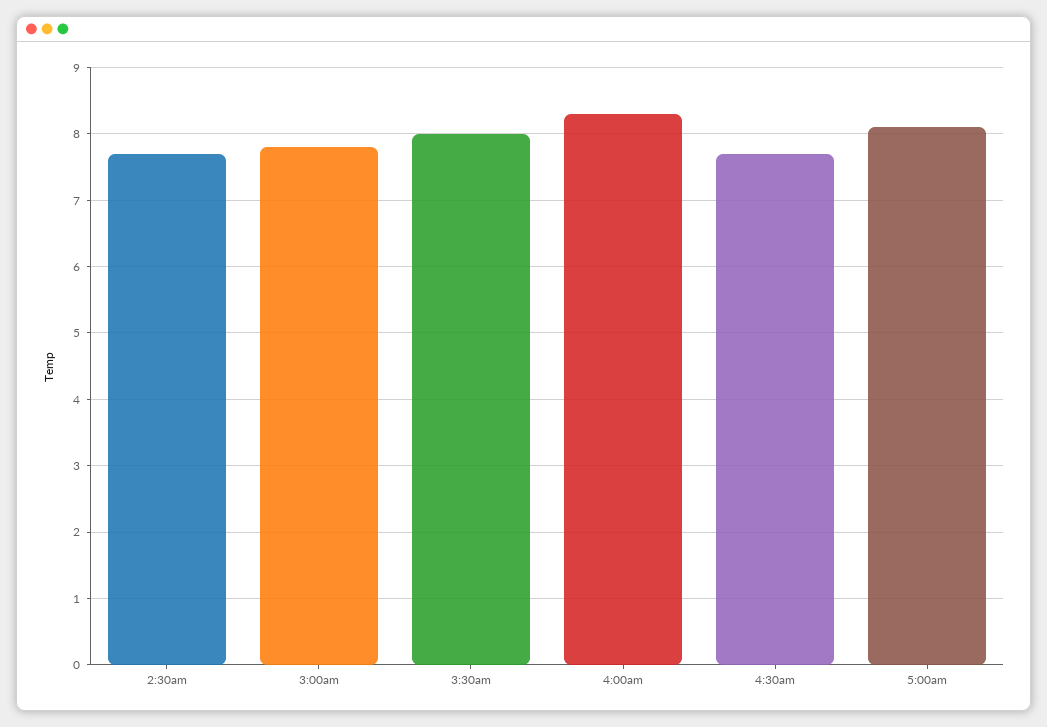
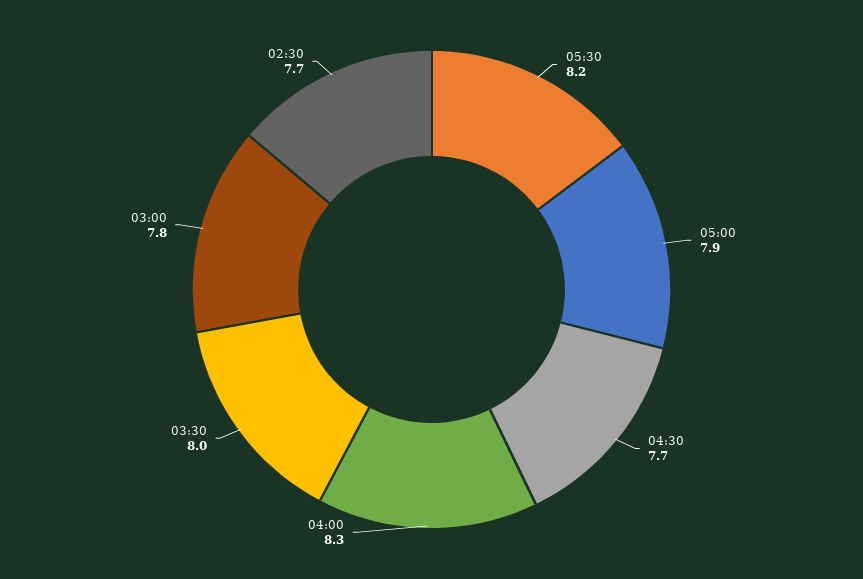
5:00am: 8.1 -> 7.9
05:30: none -> 8.2

